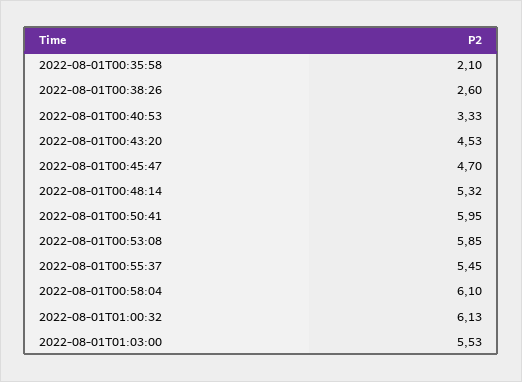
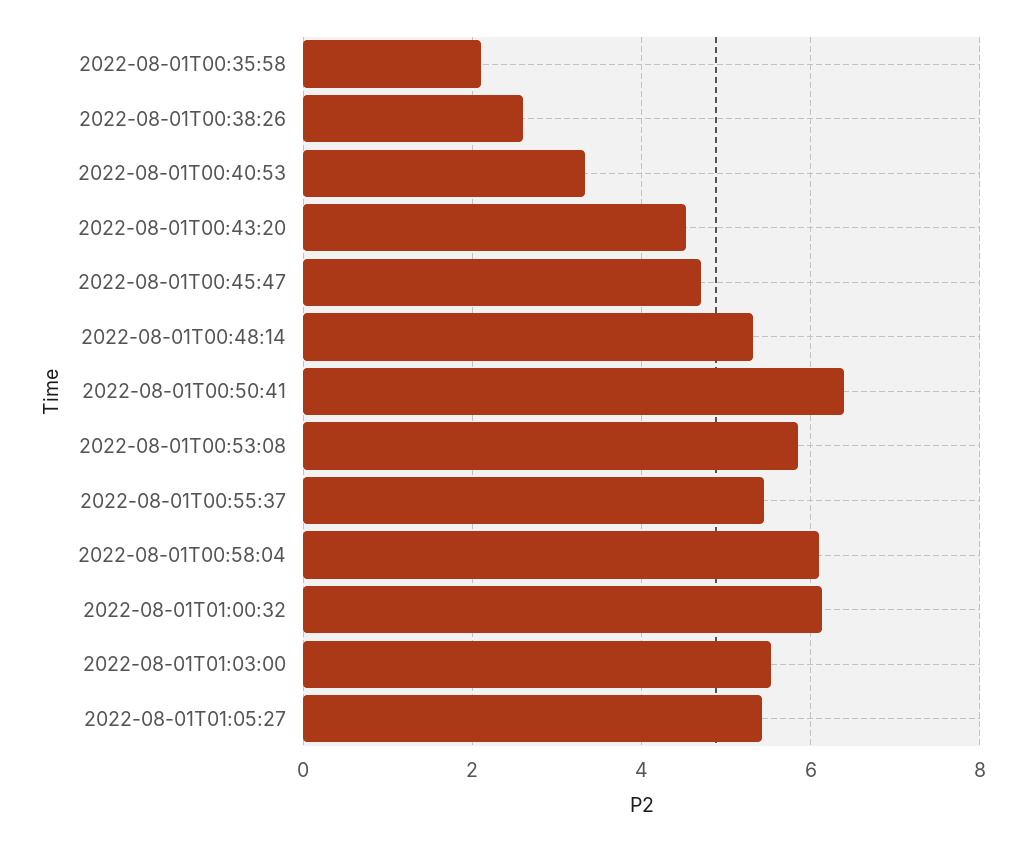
2022-08-01T00:50:41: 5.95 -> 6.4
2022-08-01T01:05:27: none -> 5.4

